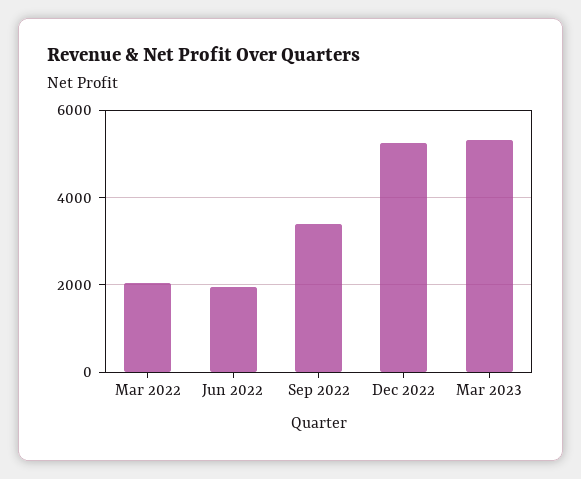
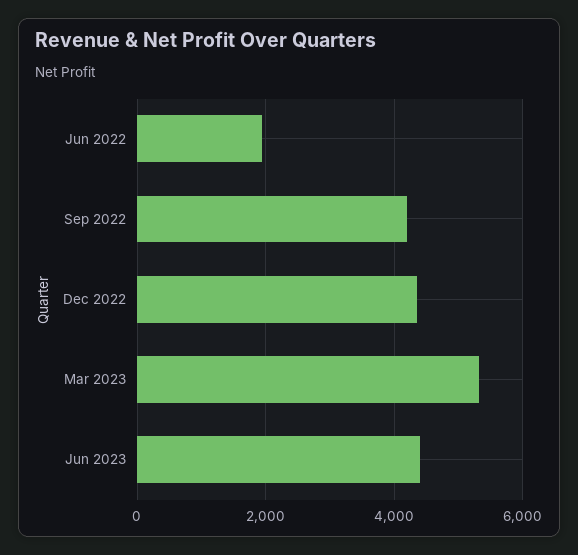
Mar 2022: 2000 -> none
Sep 2022: 3400 -> 4200
Dec 2022: 5200 -> 4400
Jun 2023: none -> 4400

